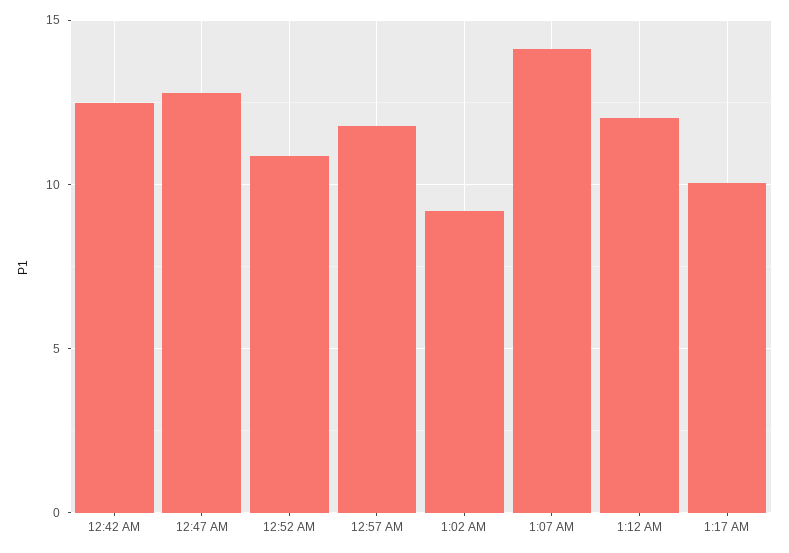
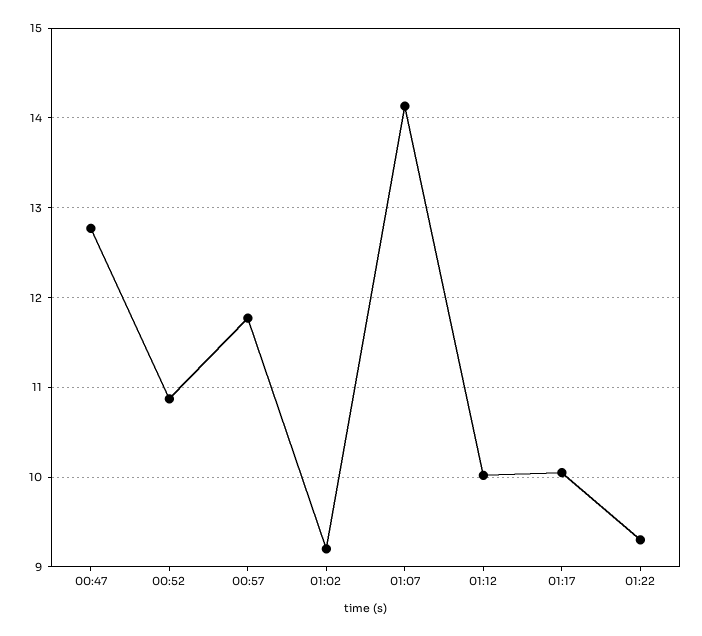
12:42 AM: 12.5 -> none
1:12 AM: 12 -> 10
01:22: none -> 9.3

